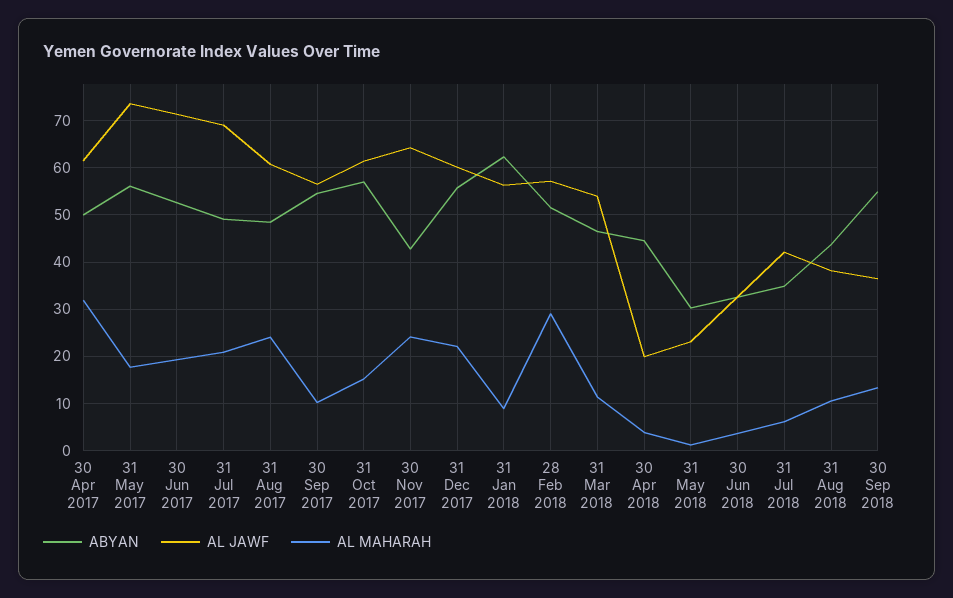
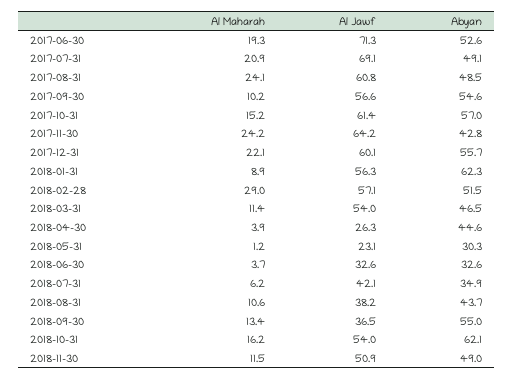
ABYAN, 30 Apr 2017: 50 -> none
AL JAWF, 30 Apr 2017: 62 -> none
AL MAHARAH, 30 Apr 2017: 32 -> none
ABYAN, 31 May 2017: 56 -> none
AL JAWF, 31 May 2017: 74 -> none
AL MAHARAH, 31 May 2017: 18 -> none
AL JAWF, 30 Apr 2018: 20 -> 26.3
AL MAHARAH, 2018-10-31: none -> 16.2
AL JAWF, 2018-10-31: none -> 54
ABYAN, 2018-10-31: none -> 62.1
AL MAHARAH, 2018-11-30: none -> 11.5
AL JAWF, 2018-11-30: none -> 50.9
ABYAN, 2018-11-30: none -> 49

